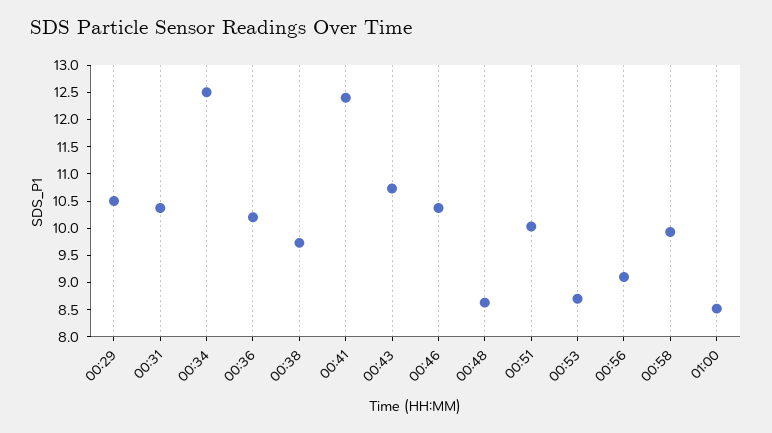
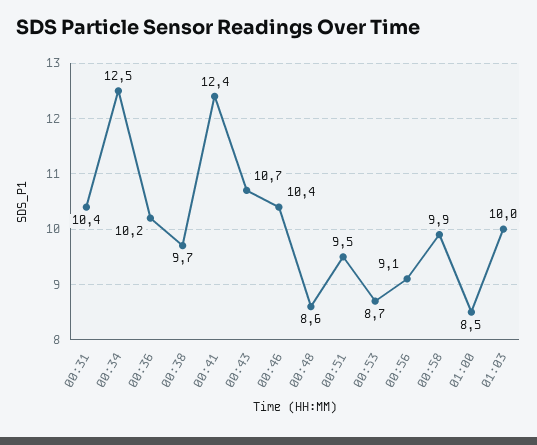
00:29: 10.5 -> none
00:51: 10 -> 9.5
01:03: none -> 10

